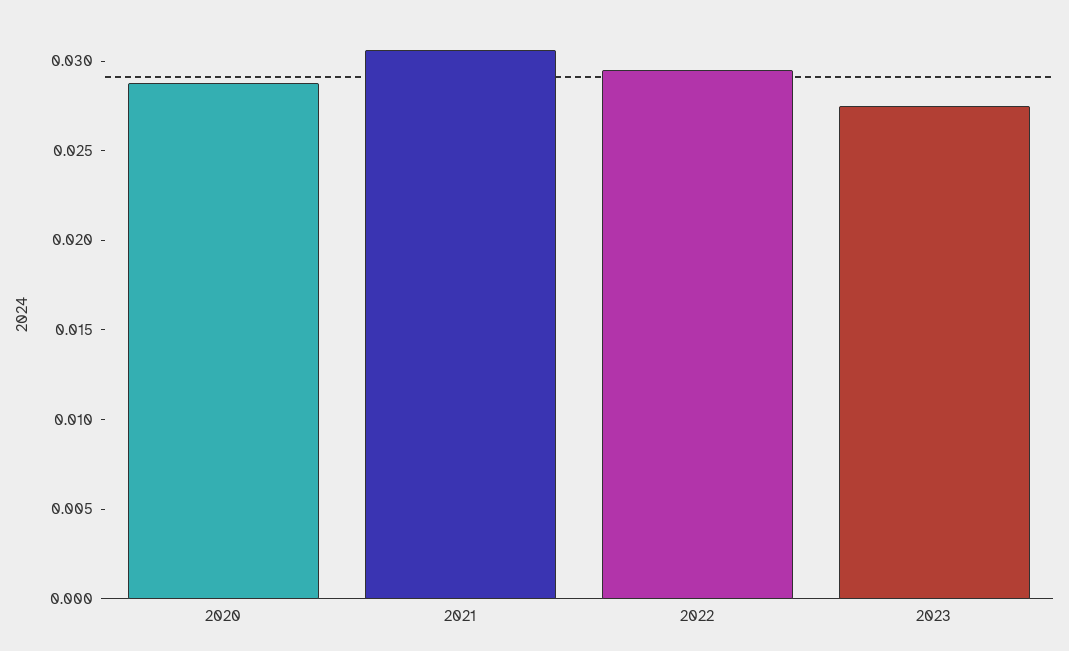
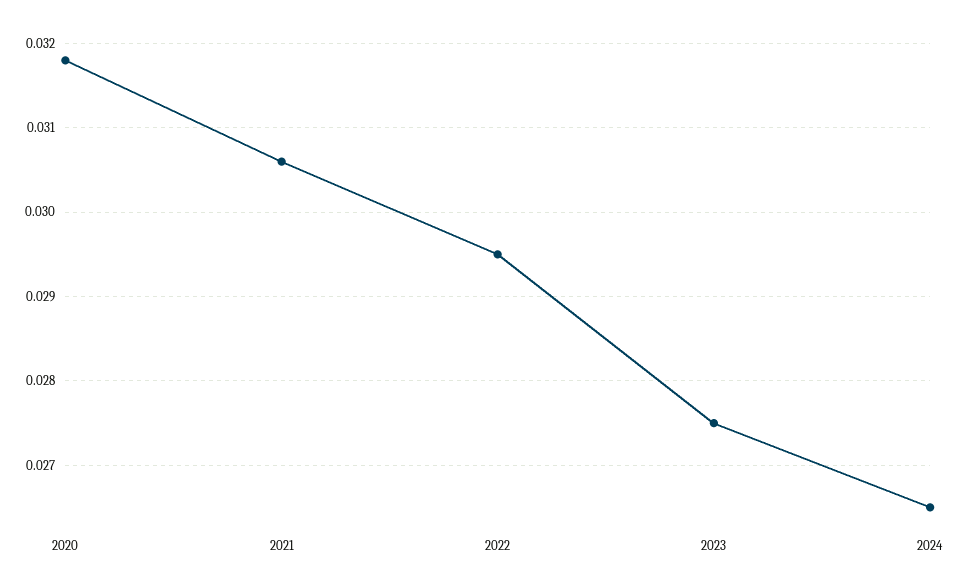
2020: 0.029 -> 0.0318
2024: none -> 0.0265

